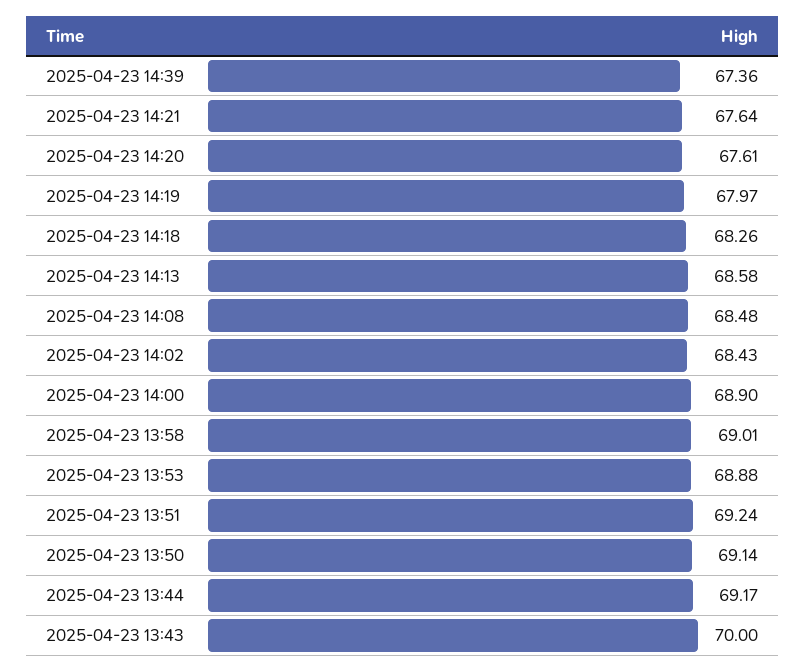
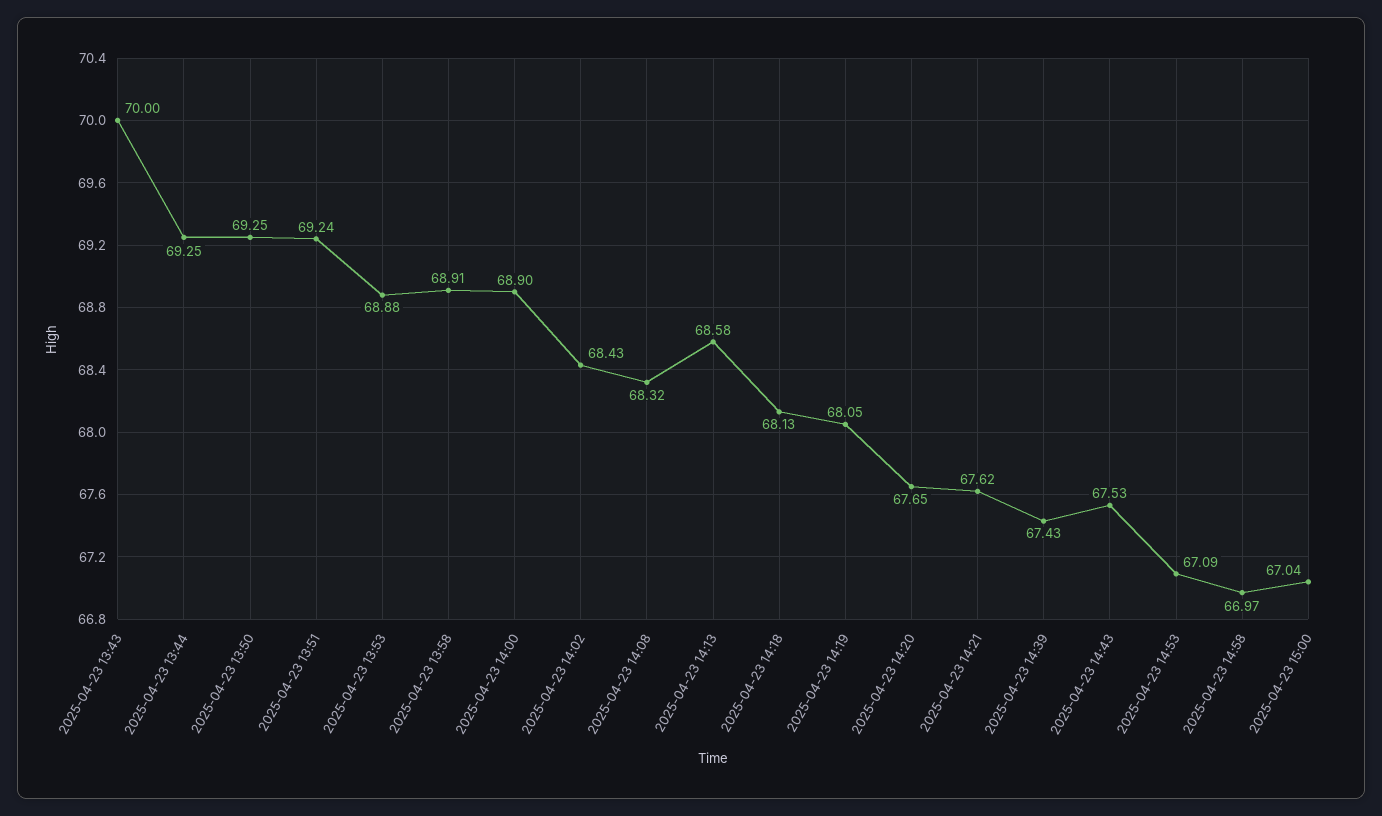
2025-04-23 14:39: 67.36 -> 67.43
2025-04-23 14:21: 67.64 -> 67.62
2025-04-23 14:20: 67.61 -> 67.65
2025-04-23 14:19: 67.97 -> 68.05
2025-04-23 14:18: 68.26 -> 68.13
2025-04-23 14:08: 68.48 -> 68.32
2025-04-23 13:58: 69.01 -> 68.91
2025-04-23 13:50: 69.14 -> 69.25
2025-04-23 13:44: 69.17 -> 69.25
2025-04-23 14:43: none -> 67.53
2025-04-23 14:53: none -> 67.09
2025-04-23 14:58: none -> 66.97
2025-04-23 15:00: none -> 67.04

